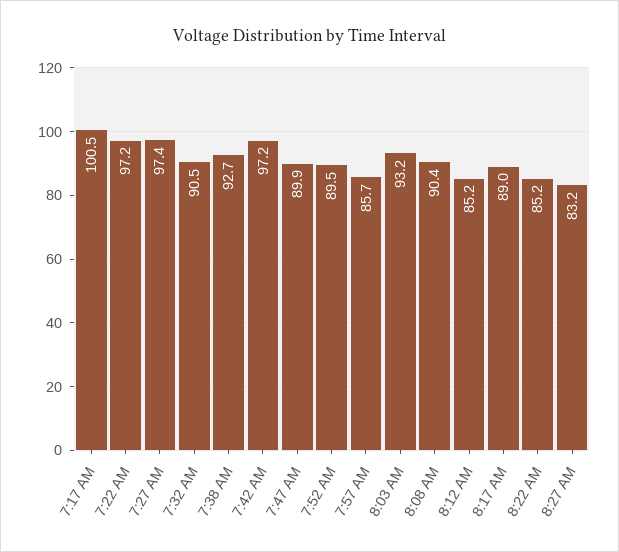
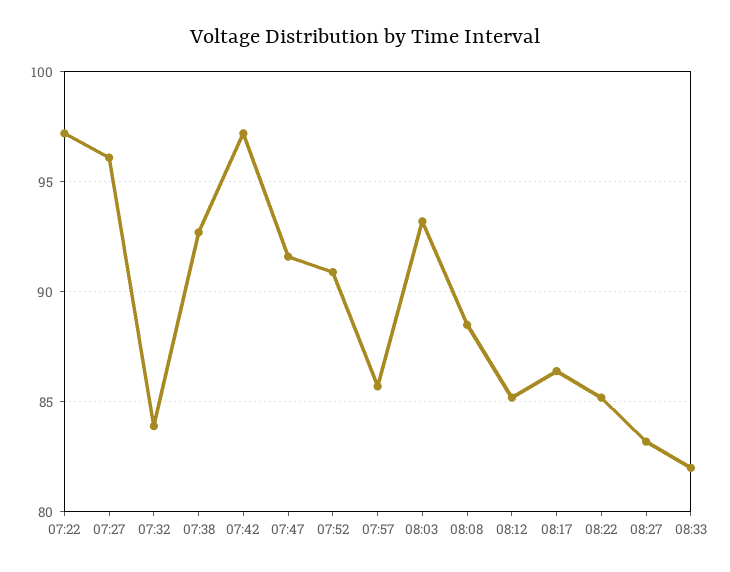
7:17 AM: 100.5 -> none
7:27 AM: 97.4 -> 96
7:32 AM: 90.5 -> 84
7:47 AM: 89.9 -> 91.5
7:52 AM: 89.5 -> 91
8:08 AM: 90.4 -> 88.5
8:17 AM: 89 -> 86.5
08:33: none -> 82

